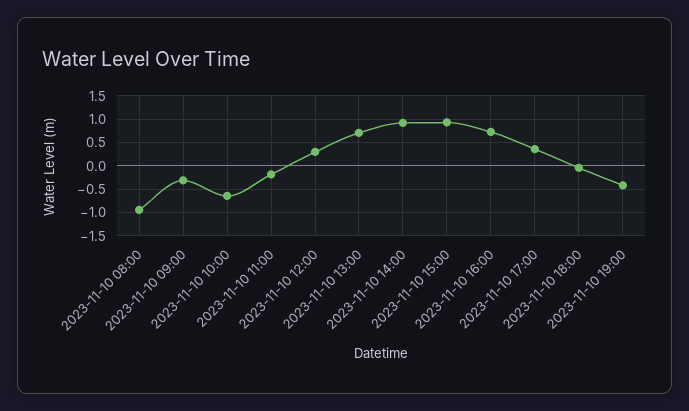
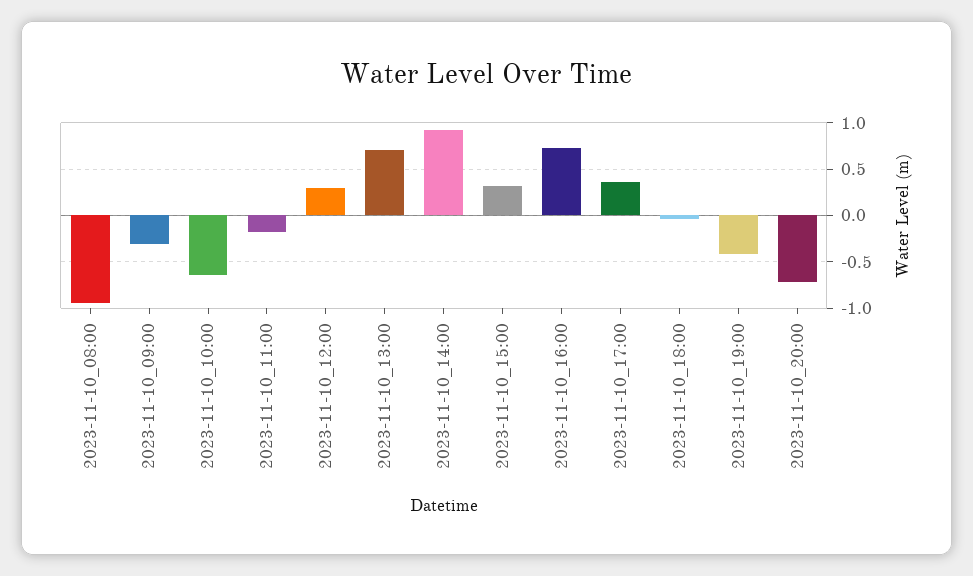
2023-11-10 15:00: 1 -> 0.3
2023-11-10_20:00: none -> -0.7

